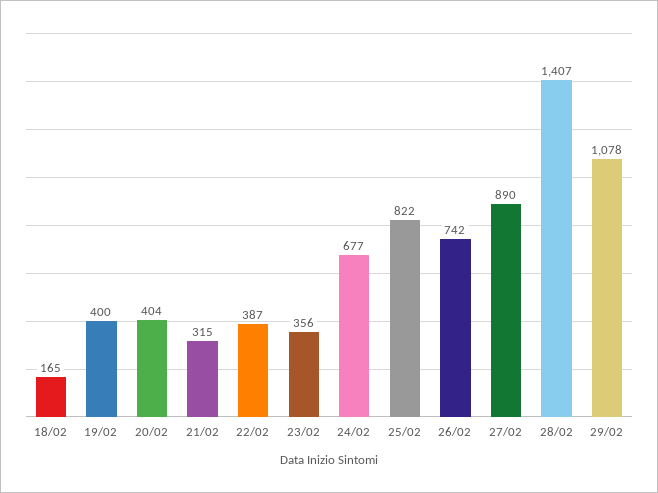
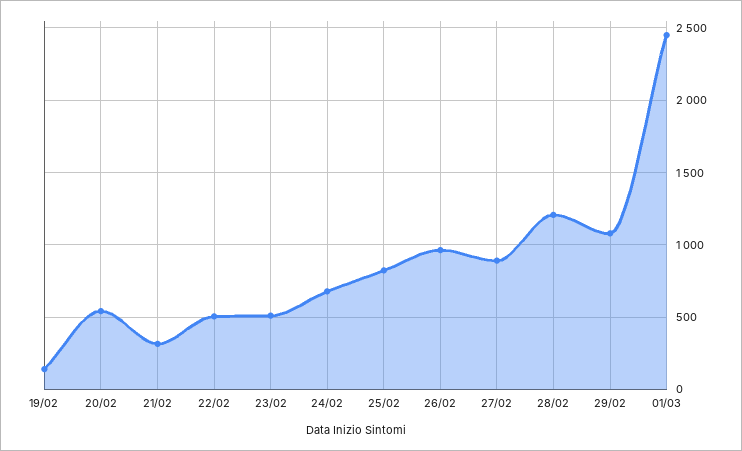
18/02: 165 -> none
19/02: 400 -> 150
20/02: 404 -> 550
22/02: 387 -> 500
23/02: 356 -> 500
26/02: 742 -> 950
28/02: 1407 -> 1200
01/03: none -> 2450

